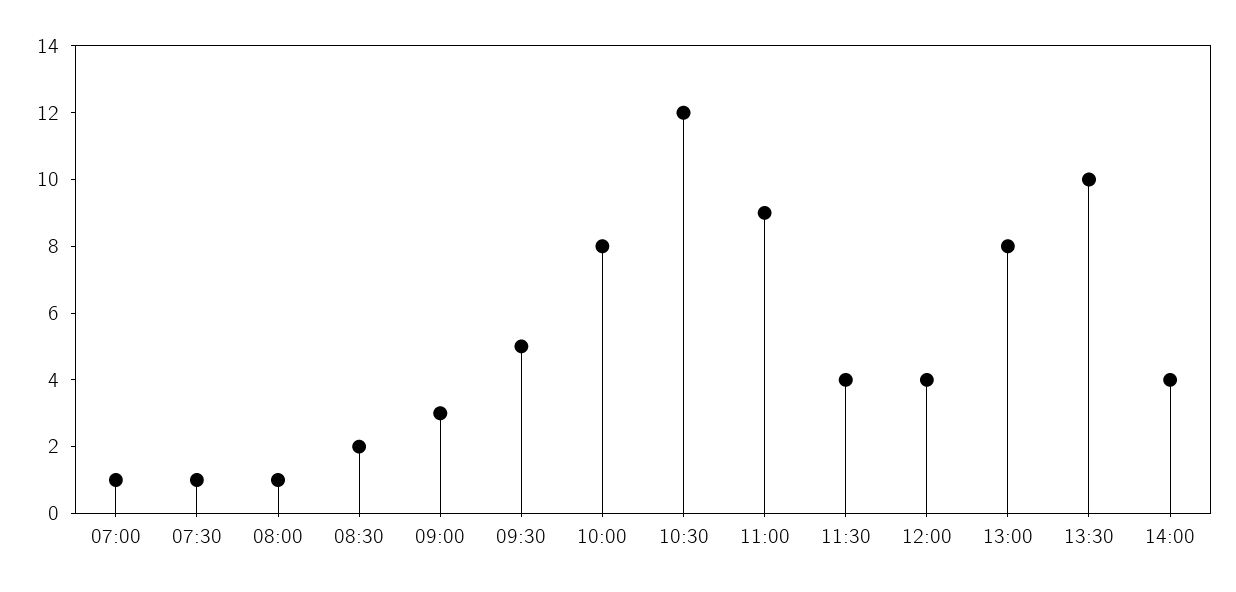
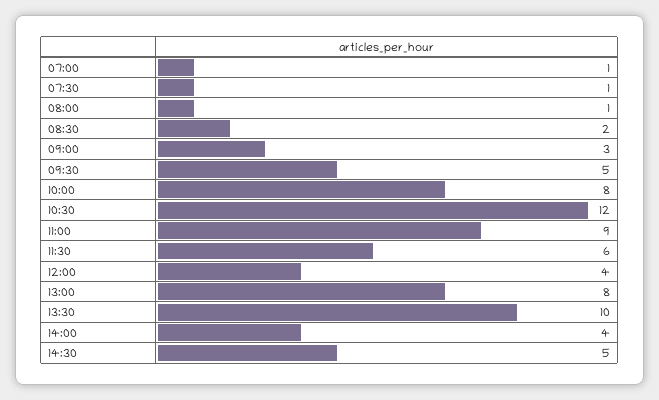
11:30: 4 -> 6
14:30: none -> 5

